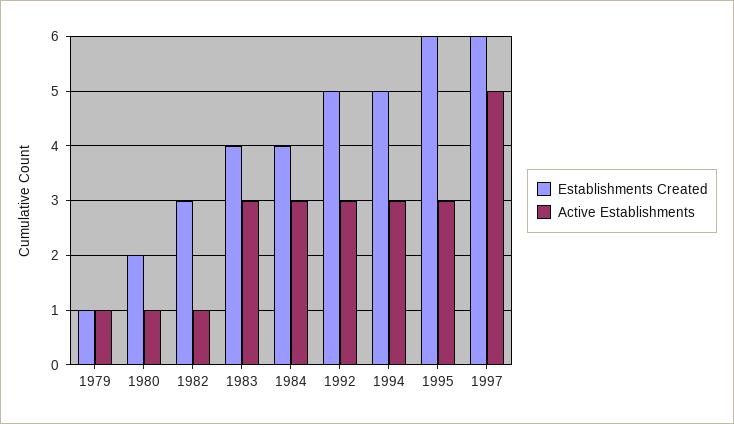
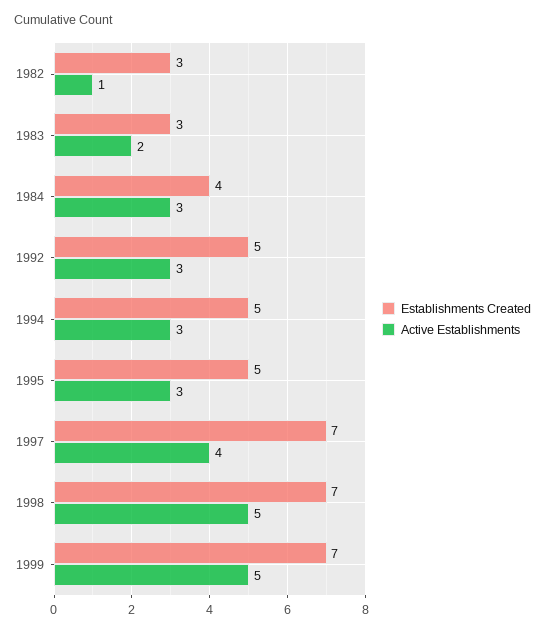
Establishments Created, 1979: 1 -> none
Active Establishments, 1979: 1 -> none
Establishments Created, 1980: 2 -> none
Active Establishments, 1980: 1 -> none
Establishments Created, 1983: 4 -> 3
Active Establishments, 1983: 3 -> 2
Establishments Created, 1995: 6 -> 5
Establishments Created, 1997: 6 -> 7
Active Establishments, 1997: 5 -> 4
Establishments Created, 1998: none -> 7
Active Establishments, 1998: none -> 5
Establishments Created, 1999: none -> 7
Active Establishments, 1999: none -> 5

